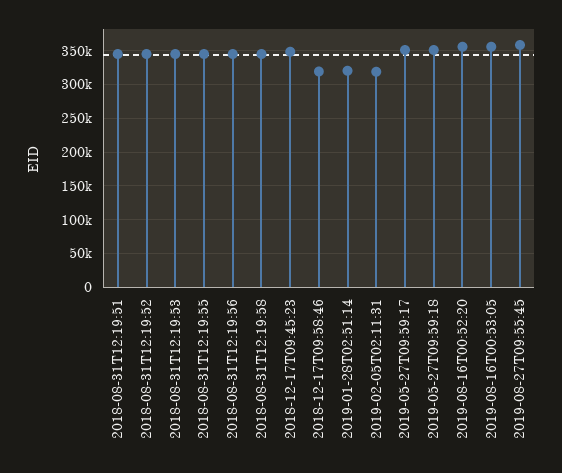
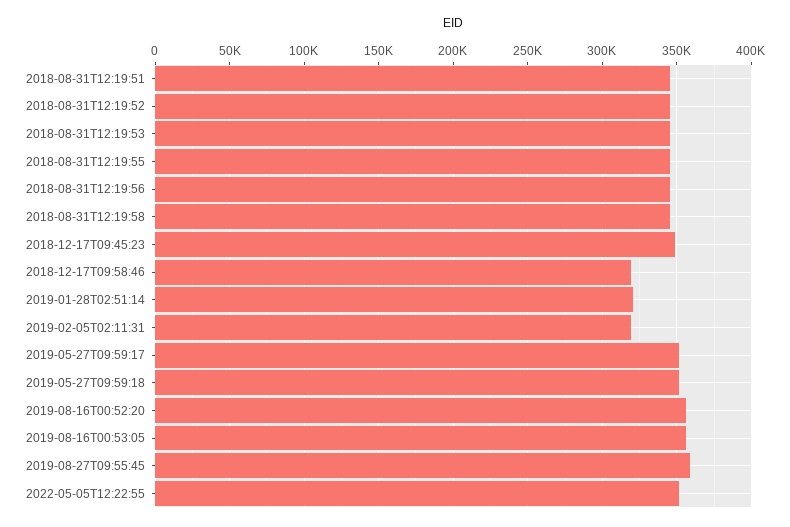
2022-05-05T12:22:55: none -> 350000

